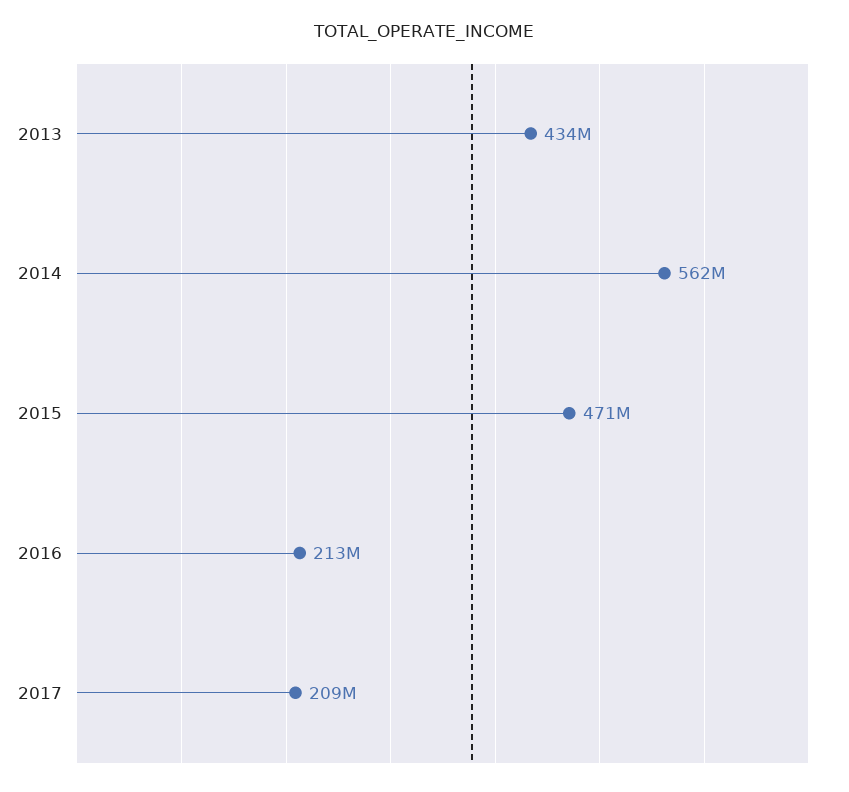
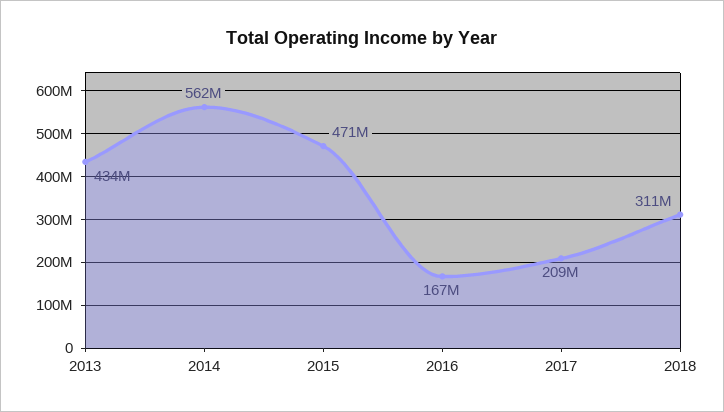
2016: 213000000 -> 167000000
2018: none -> 311000000

